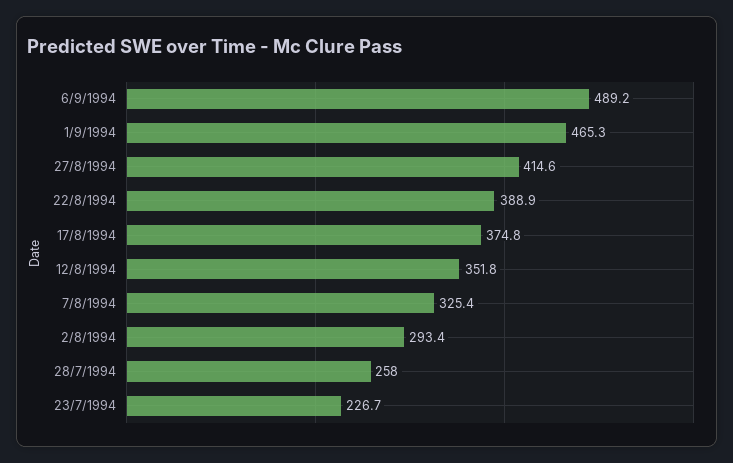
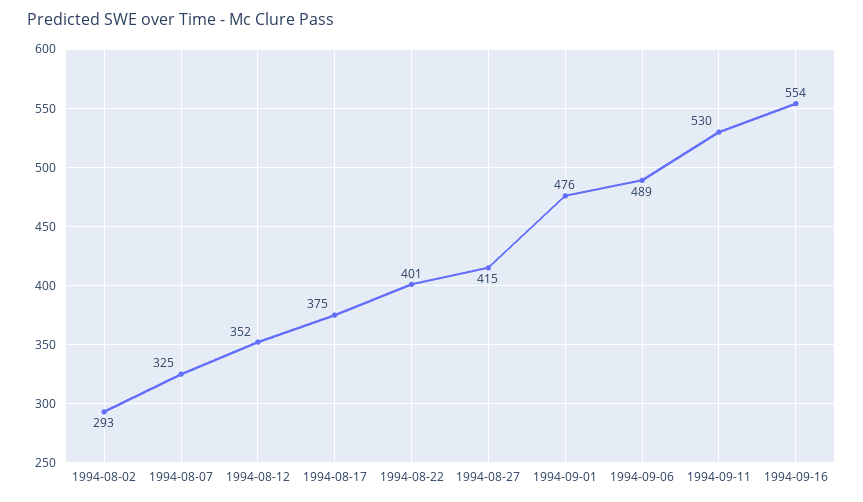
1/9/1994: 465.3 -> 476
22/8/1994: 388.9 -> 401
28/7/1994: 258 -> none
23/7/1994: 226.7 -> none
1994-09-11: none -> 530
1994-09-16: none -> 554

